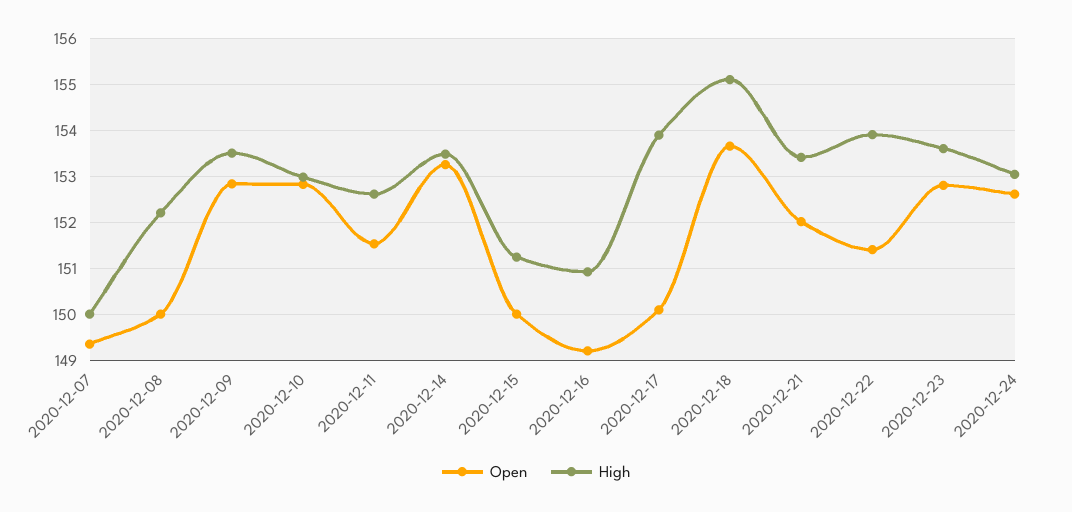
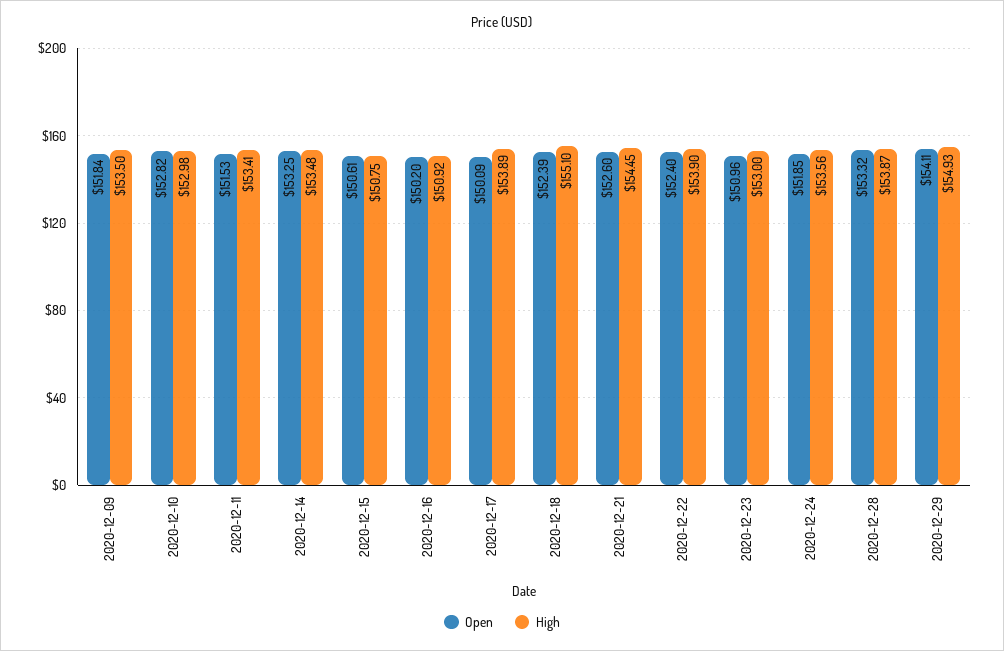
Open, 2020-12-07: 149.4 -> none
High, 2020-12-07: 150 -> none
Open, 2020-12-08: 150 -> none
High, 2020-12-08: 152.2 -> none
Open, 2020-12-09: 152.8 -> 151.84
High, 2020-12-11: 152.6 -> 153.41
Open, 2020-12-15: 150 -> 150.61
High, 2020-12-15: 151.2 -> 150.75
Open, 2020-12-16: 149.2 -> 150.2
Open, 2020-12-18: 153.6 -> 152.39
Open, 2020-12-21: 152 -> 152.6
High, 2020-12-21: 153.4 -> 154.45
Open, 2020-12-22: 151.4 -> 152.4
Open, 2020-12-23: 152.8 -> 150.96
High, 2020-12-23: 153.6 -> 153
Open, 2020-12-24: 152.6 -> 151.85
High, 2020-12-24: 153 -> 153.56
Open, 2020-12-28: none -> 153.32
High, 2020-12-28: none -> 153.87
Open, 2020-12-29: none -> 154.11
High, 2020-12-29: none -> 154.93

